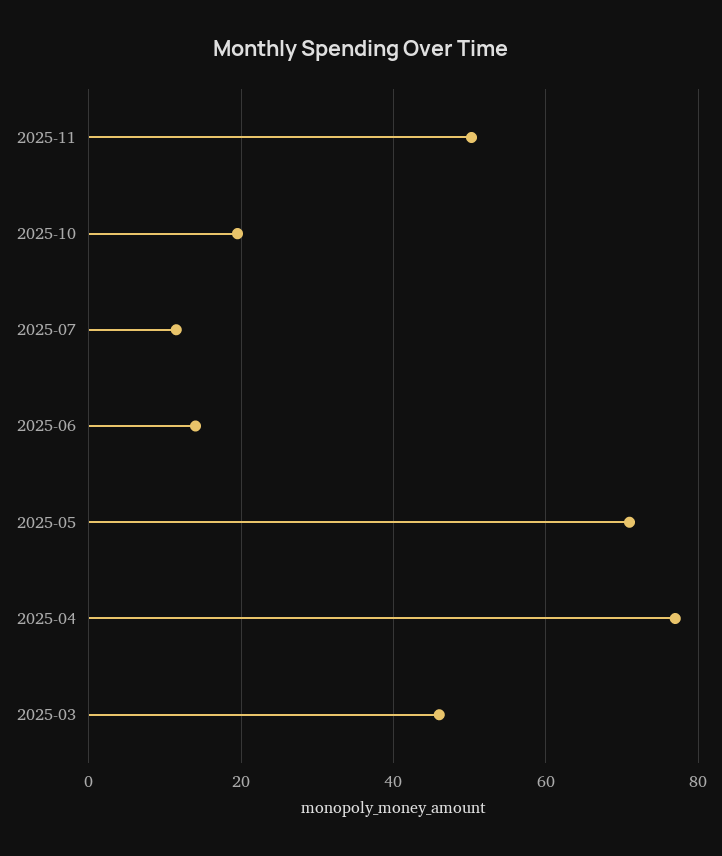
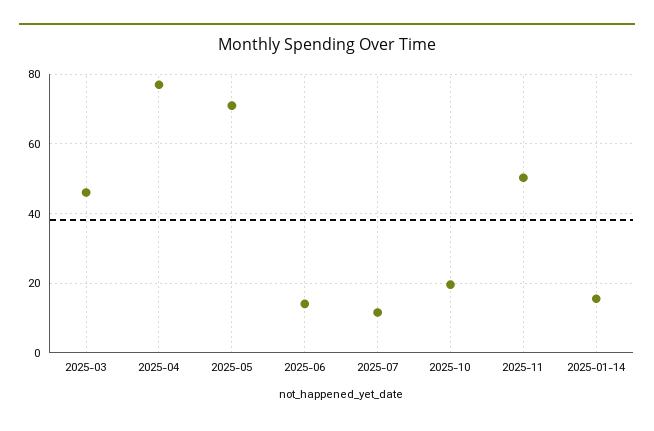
2025-01-14: none -> 16

